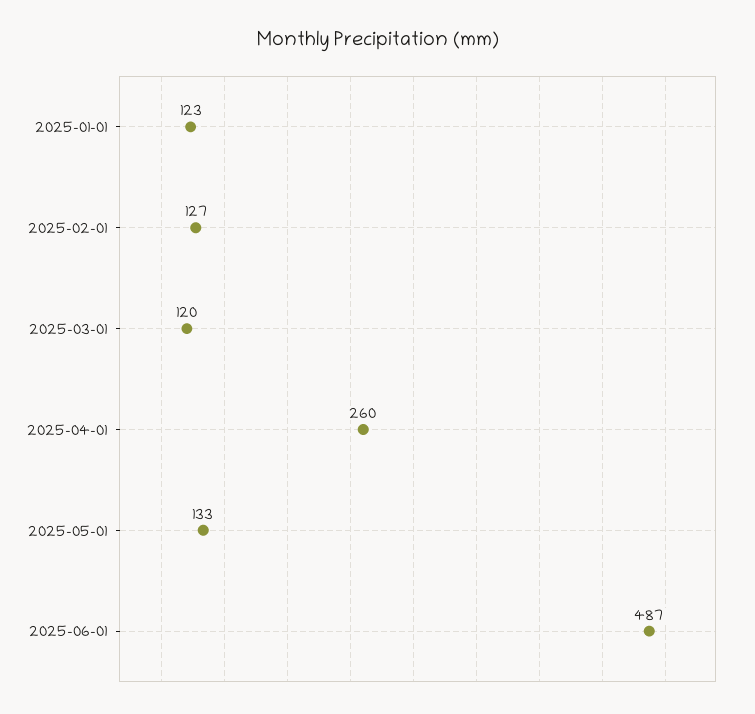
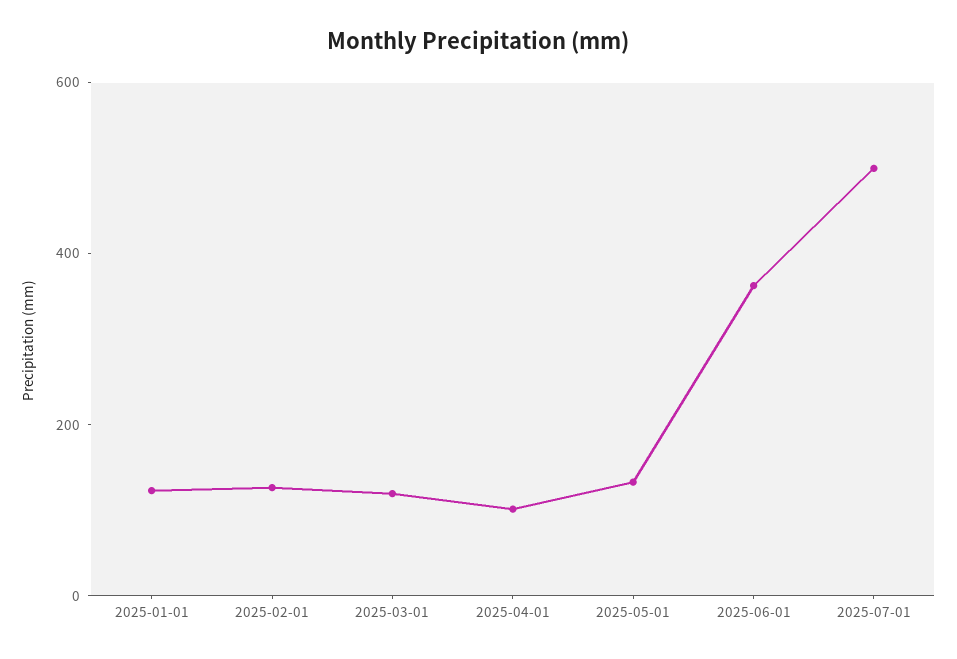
2025-04-01: 260 -> 100
2025-06-01: 487 -> 350
2025-07-01: none -> 500

